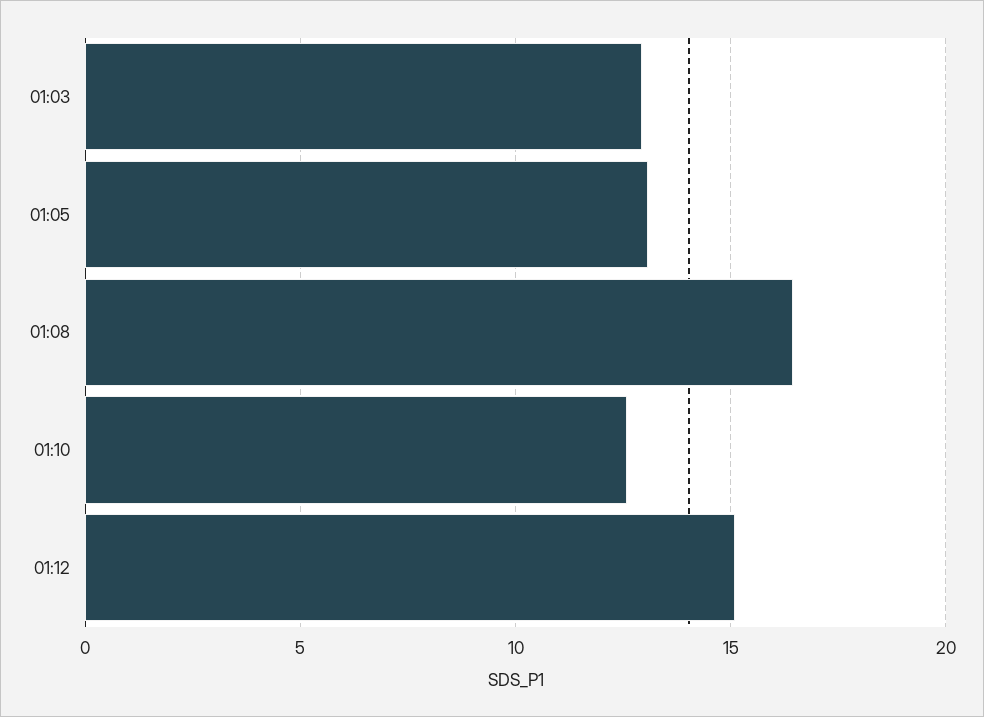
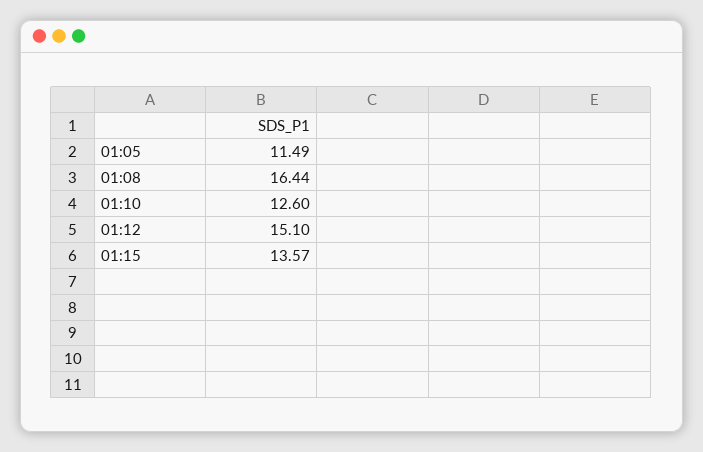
01:03: 13 -> none
01:05: 13 -> 11.49
01:15: none -> 13.57

